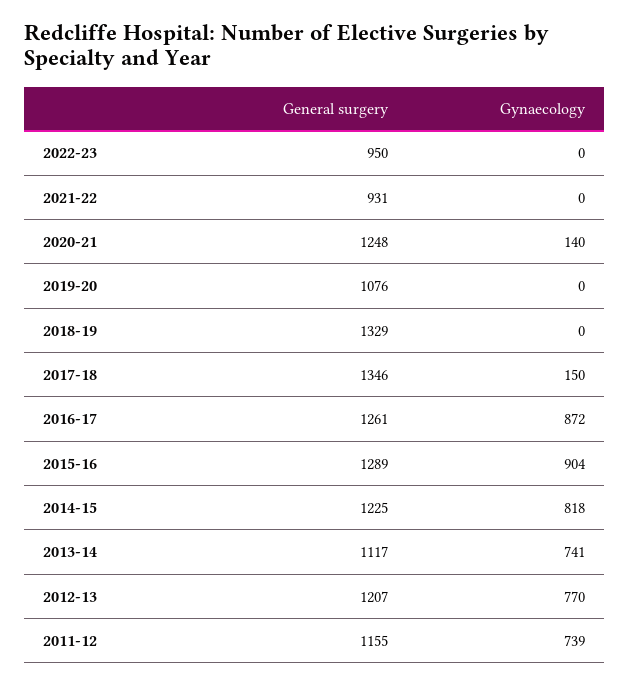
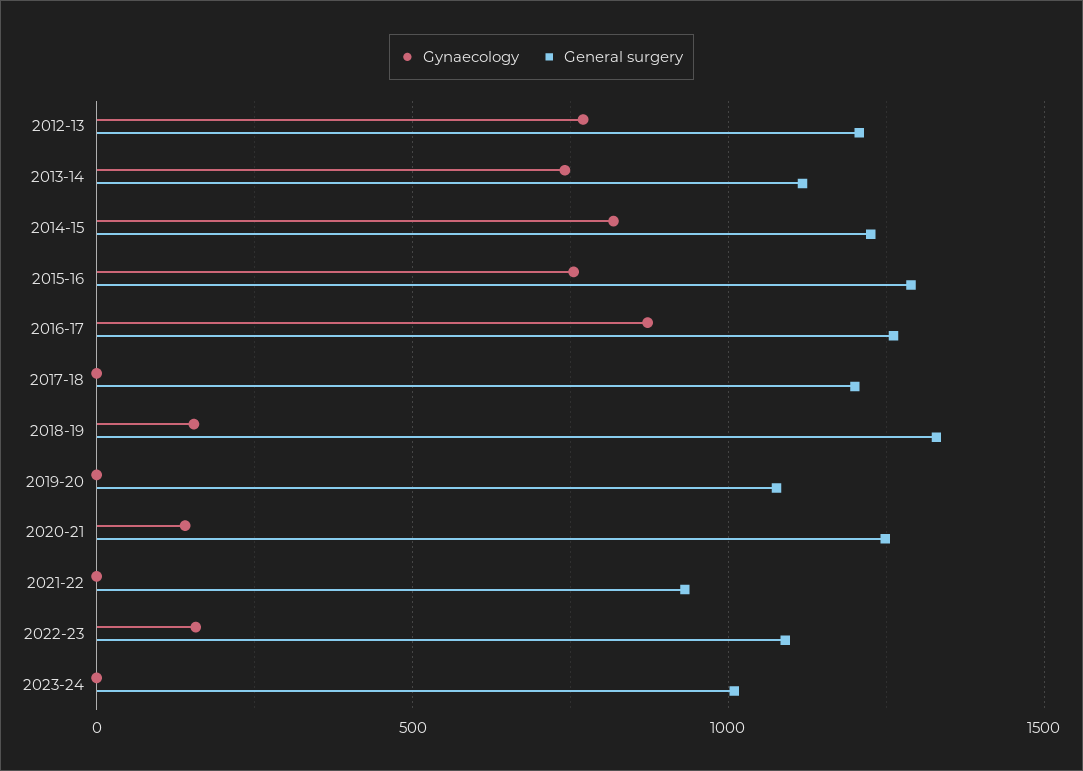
General surgery, 2022-23: 950 -> 1100
Gynaecology, 2022-23: 0 -> 150
Gynaecology, 2018-19: 0 -> 150
General surgery, 2017-18: 1346 -> 1200
Gynaecology, 2017-18: 150 -> 0
Gynaecology, 2015-16: 904 -> 750
General surgery, 2011-12: 1155 -> none
Gynaecology, 2011-12: 739 -> none
Gynaecology, 2023-24: none -> 0
General surgery, 2023-24: none -> 1000

